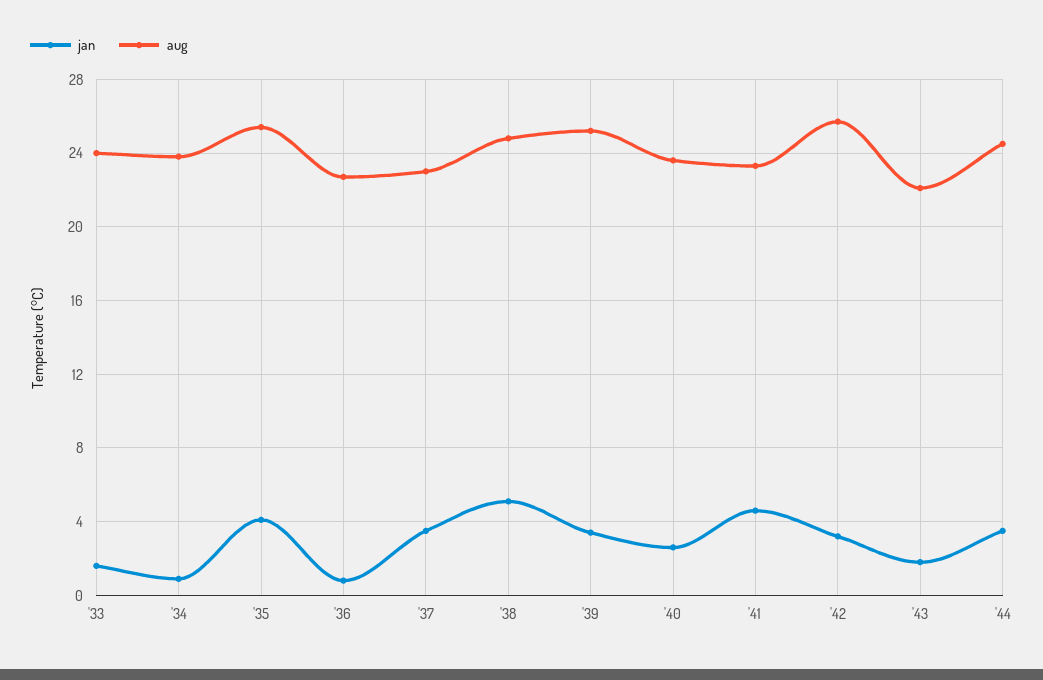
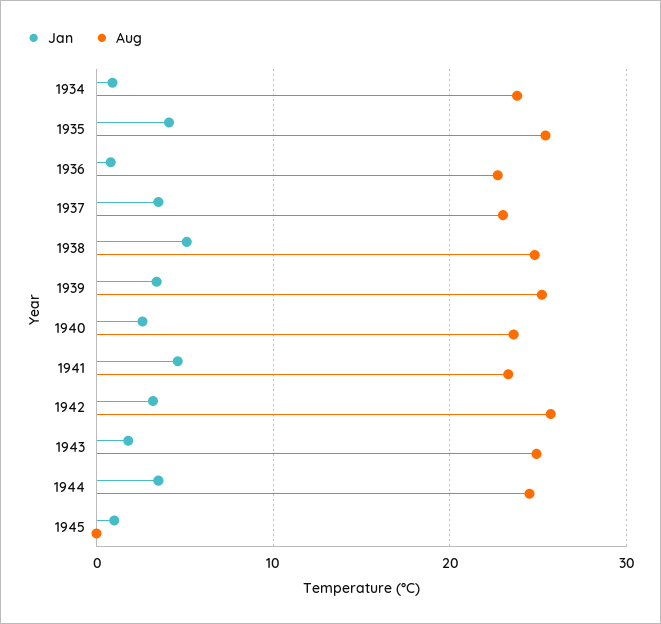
jan, '33: 1.5 -> none
aug, '33: 24 -> none
aug, '43: 22 -> 25
jan, 1945: none -> 1
aug, 1945: none -> 0

